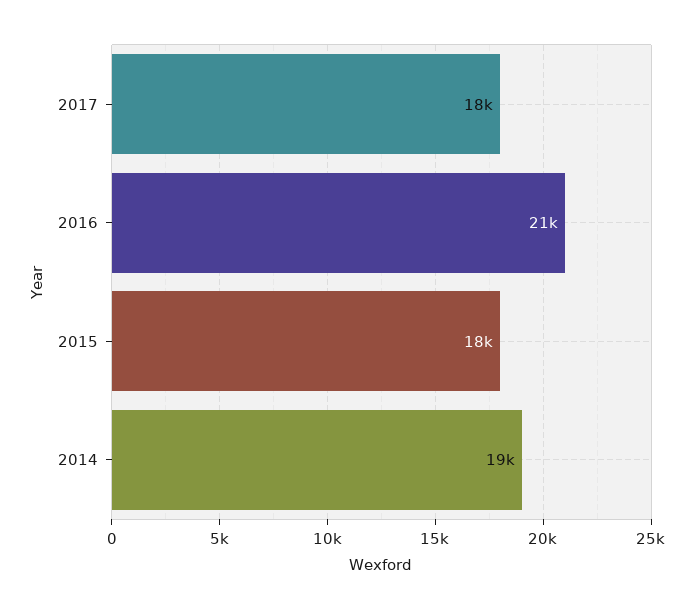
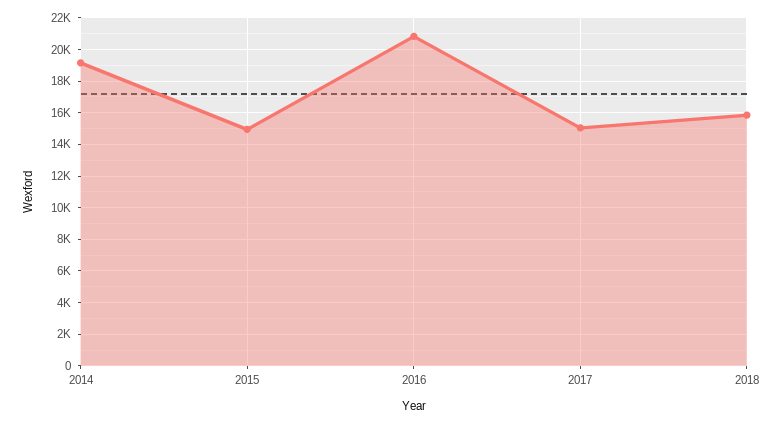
2017: 18000 -> 15000
2015: 18000 -> 15000
2018: none -> 16000

